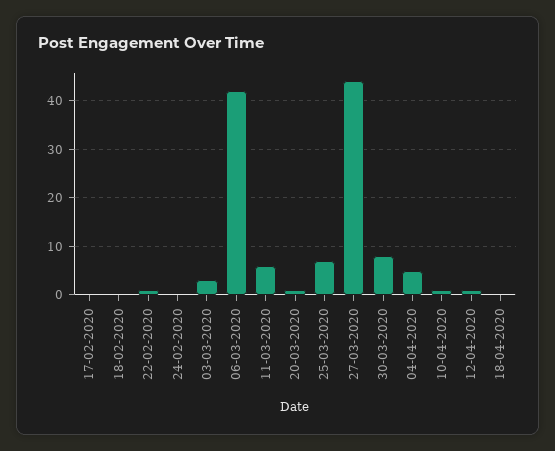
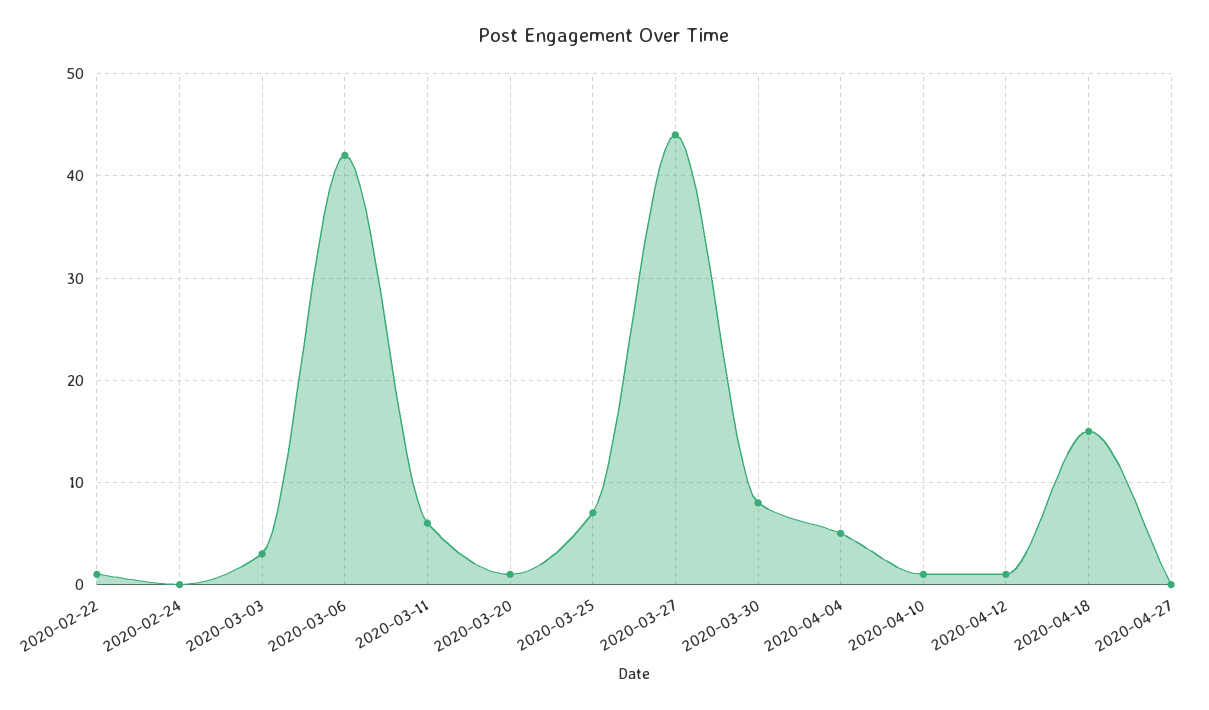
17-02-2020: 0 -> none
18-02-2020: 0 -> none
18-04-2020: 0 -> 15
2020-04-27: none -> 0

